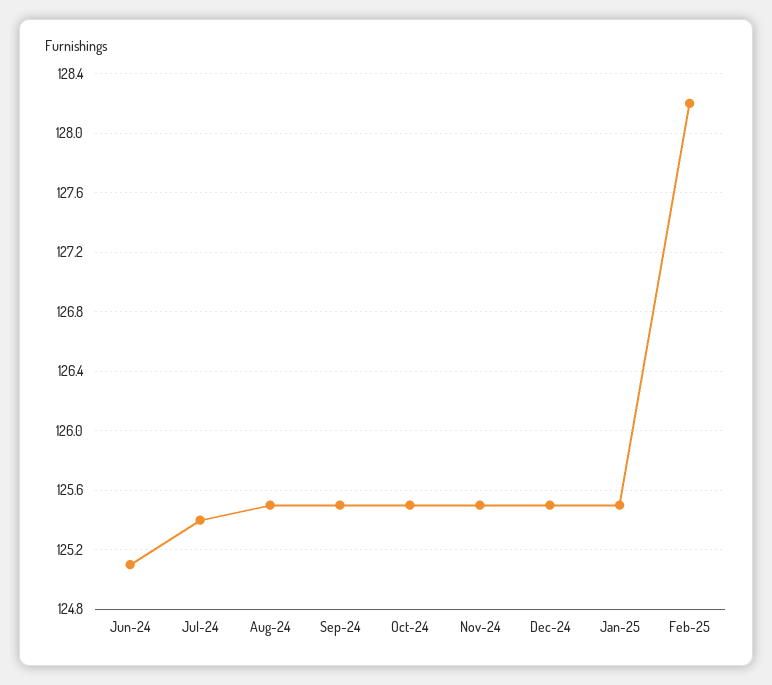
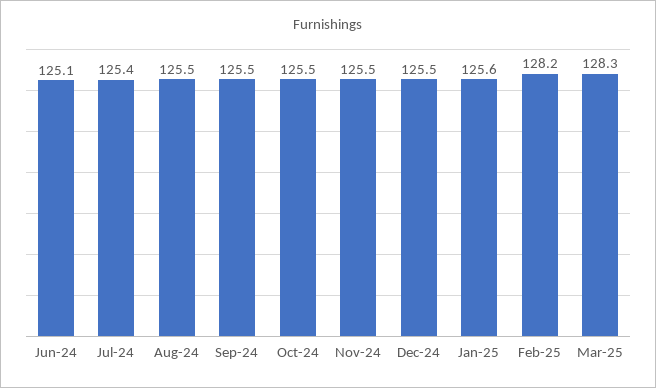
Jan-25: 125.5 -> 125.6
Mar-25: none -> 128.3

